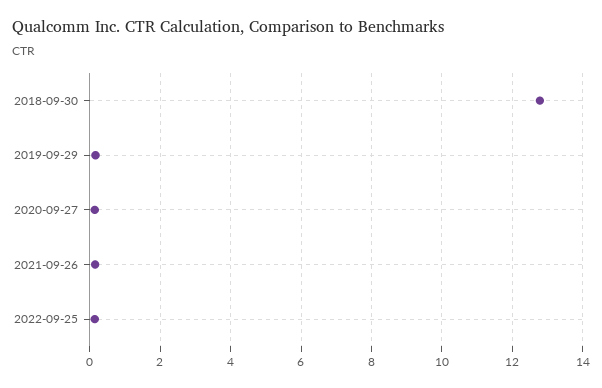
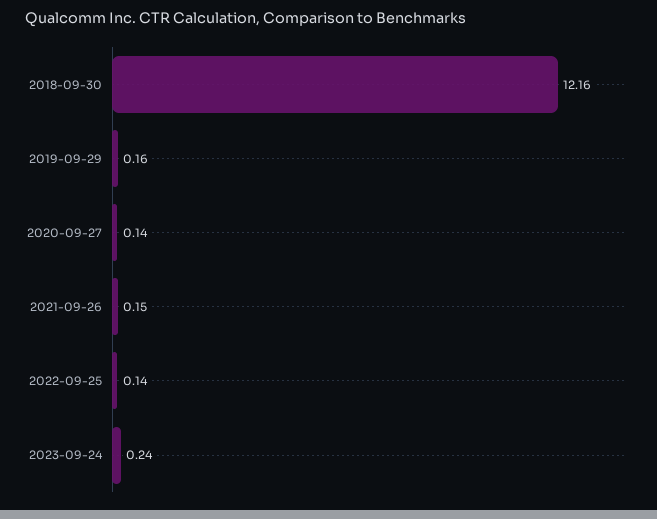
2018-09-30: 12.8 -> 12.16
2023-09-24: none -> 0.24

